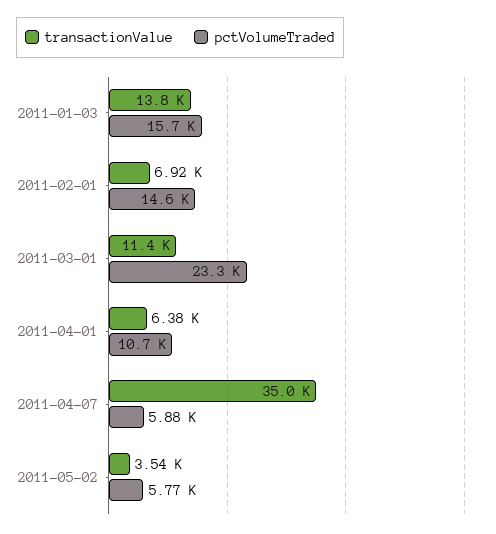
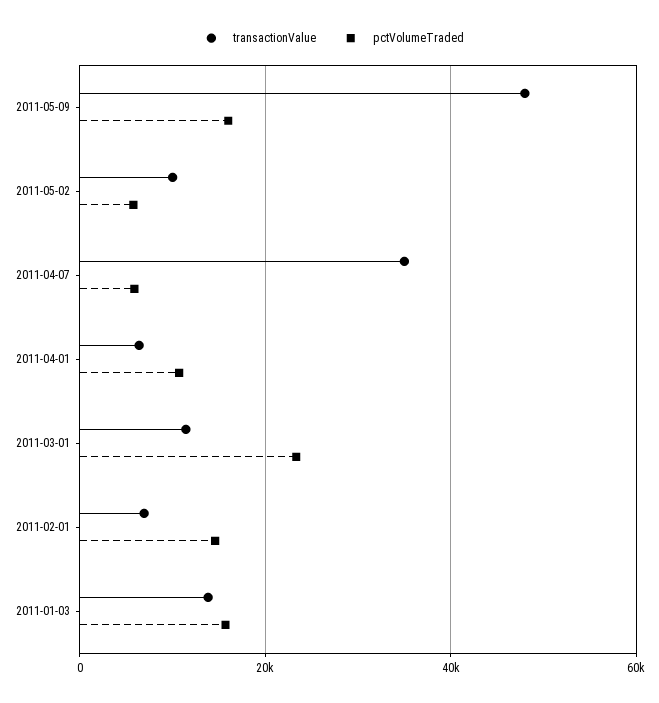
transactionValue, 2011-05-02: 3540 -> 10000
transactionValue, 2011-05-09: none -> 48000
pctVolumeTraded, 2011-05-09: none -> 16000

